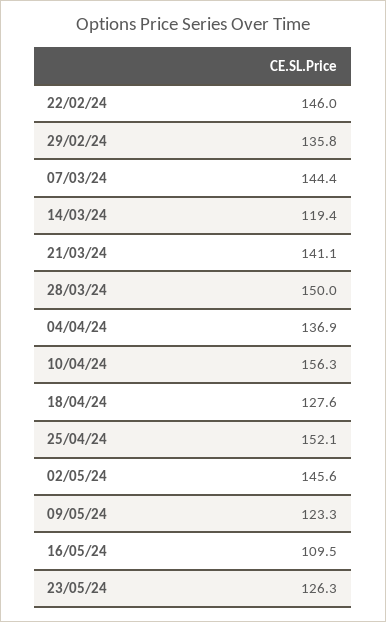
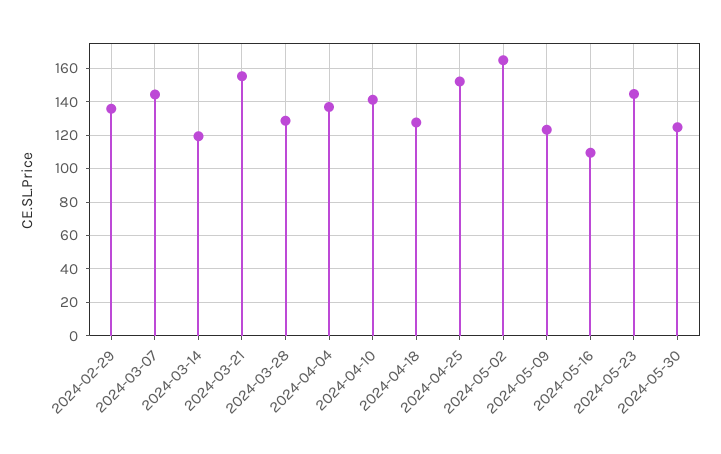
22/02/24: 146 -> none
21/03/24: 141.1 -> 155
28/03/24: 150 -> 130
10/04/24: 156.3 -> 140
02/05/24: 145.6 -> 165
23/05/24: 126.3 -> 145
2024-05-30: none -> 125

